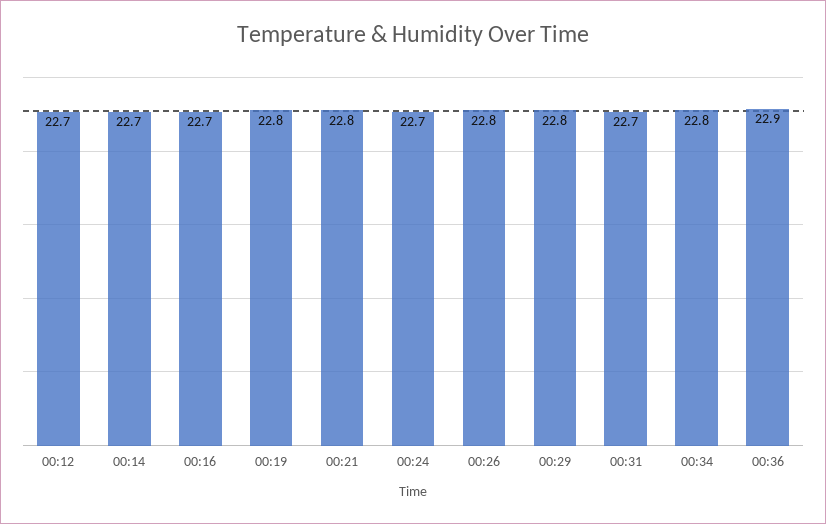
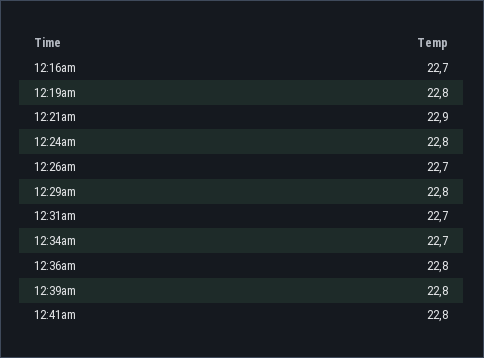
00:12: 22.7 -> none
00:14: 22.7 -> none
00:21: 22.8 -> 22.9
00:24: 22.7 -> 22.8
00:26: 22.8 -> 22.7
00:34: 22.8 -> 22.7
00:36: 22.9 -> 22.8
12:39am: none -> 22.8
12:41am: none -> 22.8

